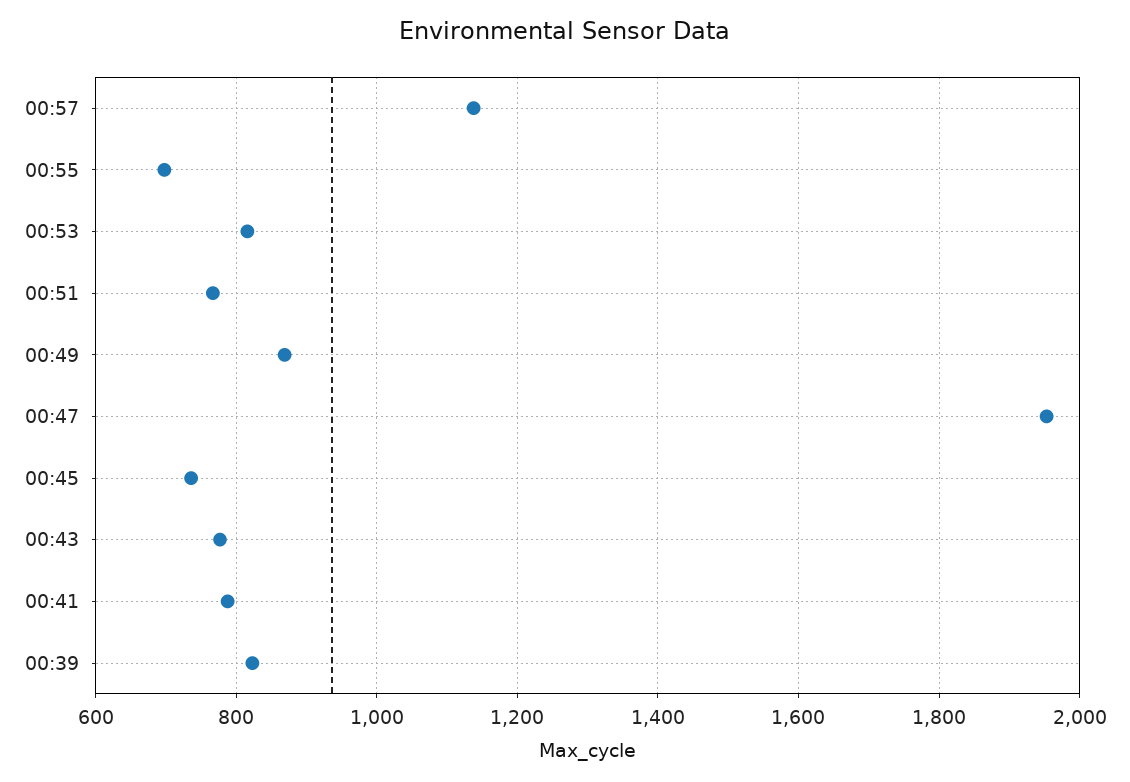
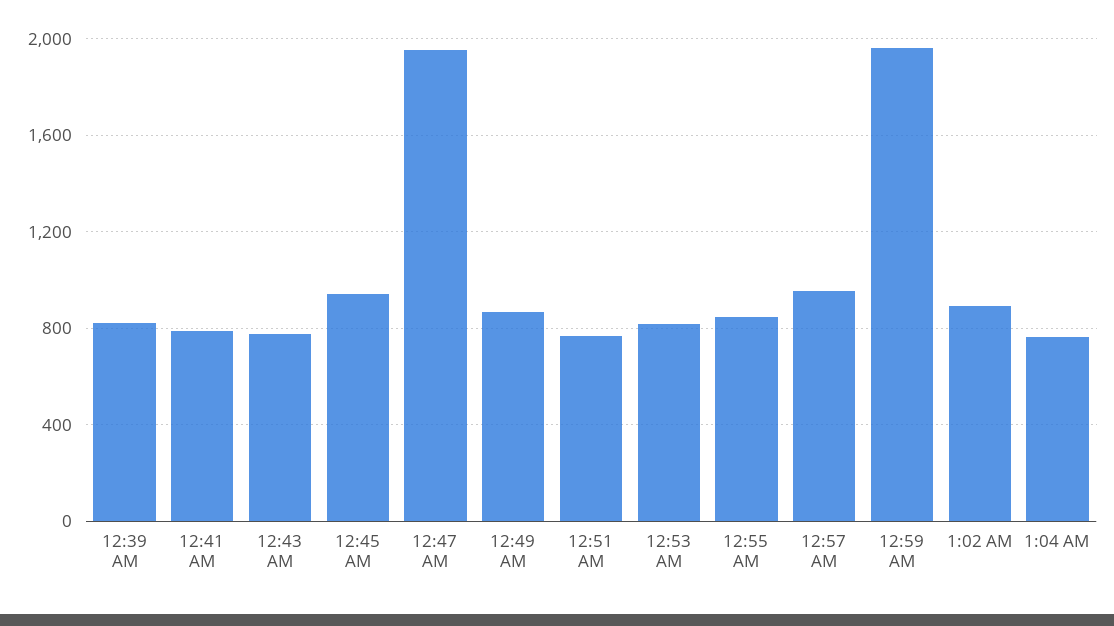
00:57: 1140 -> 950
00:55: 700 -> 850
00:45: 740 -> 950
12:59 AM: none -> 1950
1:02 AM: none -> 900
1:04 AM: none -> 750

